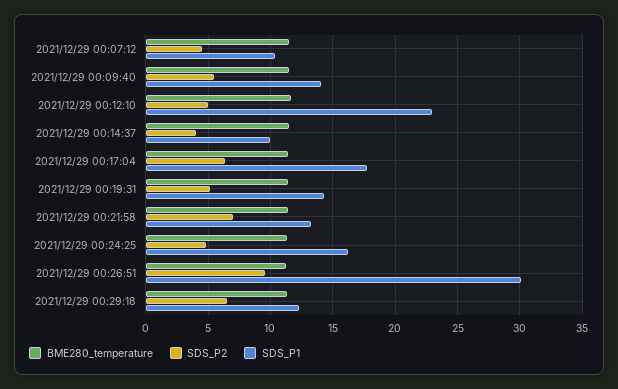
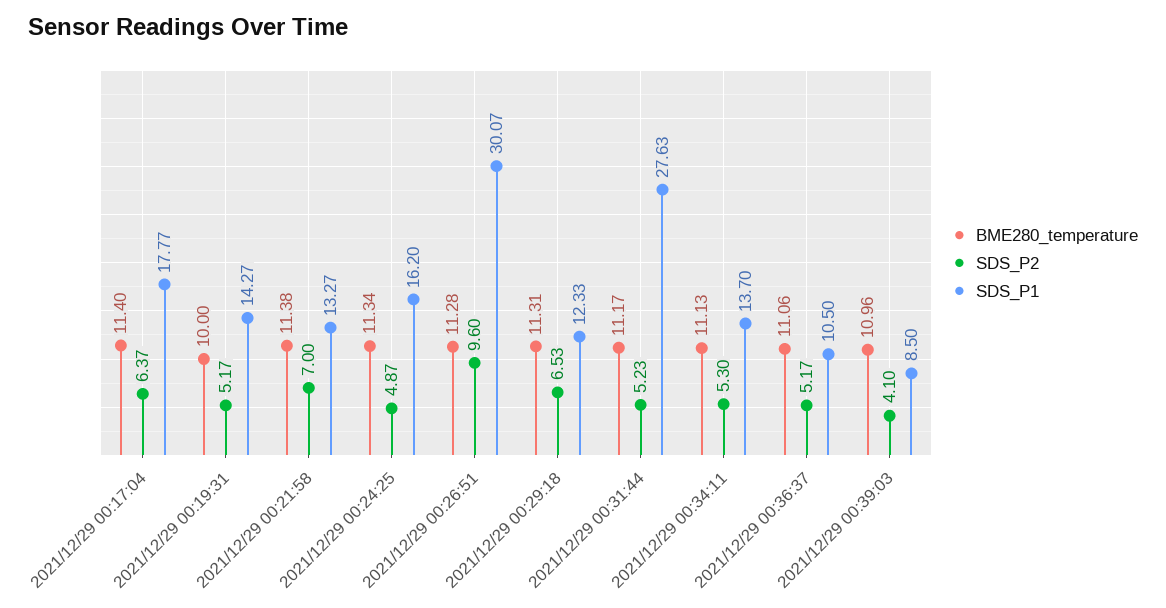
BME280_temperature, 2021/12/29 00:07:12: 11.5 -> none
SDS_P2, 2021/12/29 00:07:12: 4.5 -> none
SDS_P1, 2021/12/29 00:07:12: 10.5 -> none
BME280_temperature, 2021/12/29 00:09:40: 11.5 -> none
SDS_P2, 2021/12/29 00:09:40: 5.5 -> none
SDS_P1, 2021/12/29 00:09:40: 14 -> none
BME280_temperature, 2021/12/29 00:12:10: 11.5 -> none
SDS_P2, 2021/12/29 00:12:10: 5 -> none
SDS_P1, 2021/12/29 00:12:10: 23 -> none
BME280_temperature, 2021/12/29 00:14:37: 11.5 -> none
SDS_P2, 2021/12/29 00:14:37: 4 -> none
SDS_P1, 2021/12/29 00:14:37: 10 -> none
BME280_temperature, 2021/12/29 00:19:31: 11.5 -> 10
BME280_temperature, 2021/12/29 00:31:44: none -> 11.17
SDS_P2, 2021/12/29 00:31:44: none -> 5.23
SDS_P1, 2021/12/29 00:31:44: none -> 27.63
BME280_temperature, 2021/12/29 00:34:11: none -> 11.13
SDS_P2, 2021/12/29 00:34:11: none -> 5.3
SDS_P1, 2021/12/29 00:34:11: none -> 13.7
BME280_temperature, 2021/12/29 00:36:37: none -> 11.06
SDS_P2, 2021/12/29 00:36:37: none -> 5.17
SDS_P1, 2021/12/29 00:36:37: none -> 10.5
BME280_temperature, 2021/12/29 00:39:03: none -> 10.96
SDS_P2, 2021/12/29 00:39:03: none -> 4.1
SDS_P1, 2021/12/29 00:39:03: none -> 8.5

